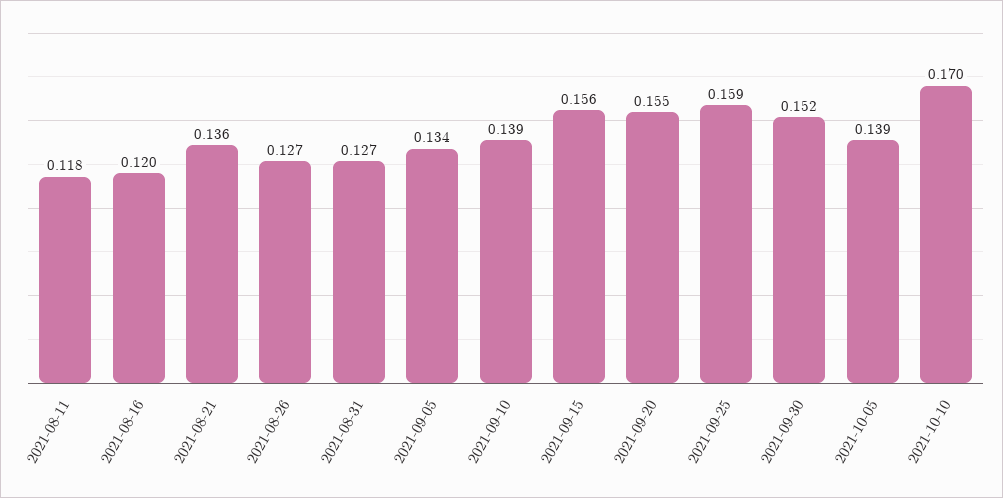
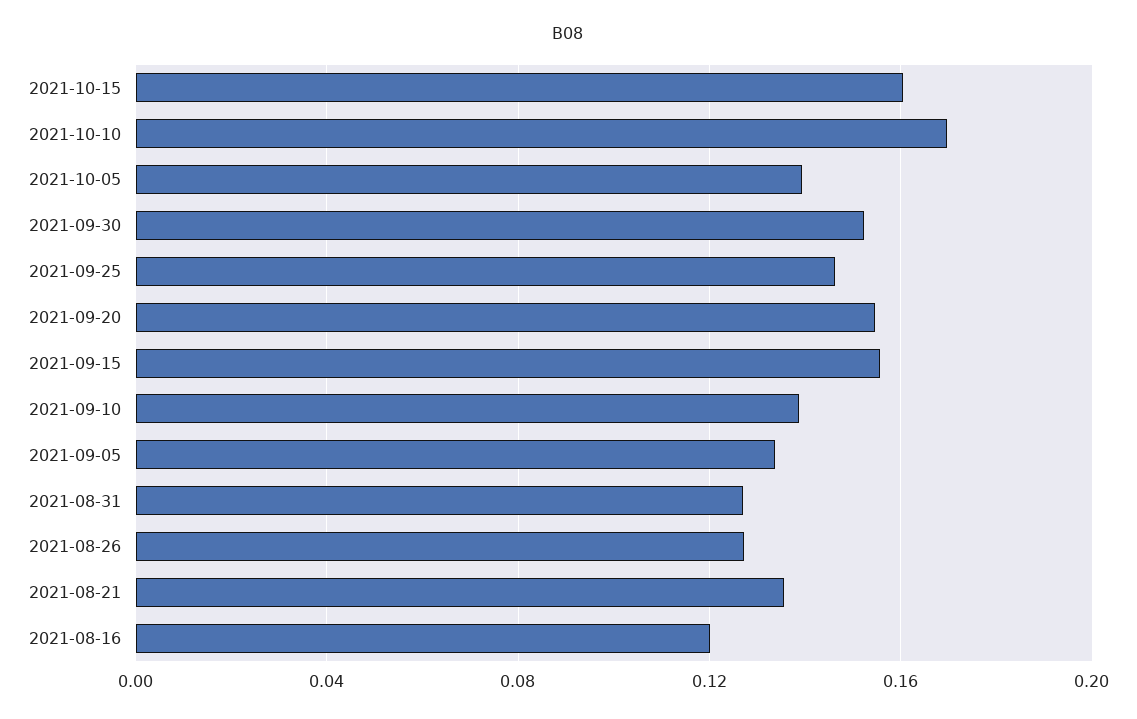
2021-08-11: 0.118 -> none
2021-09-25: 0.159 -> 0.145
2021-10-15: none -> 0.16

